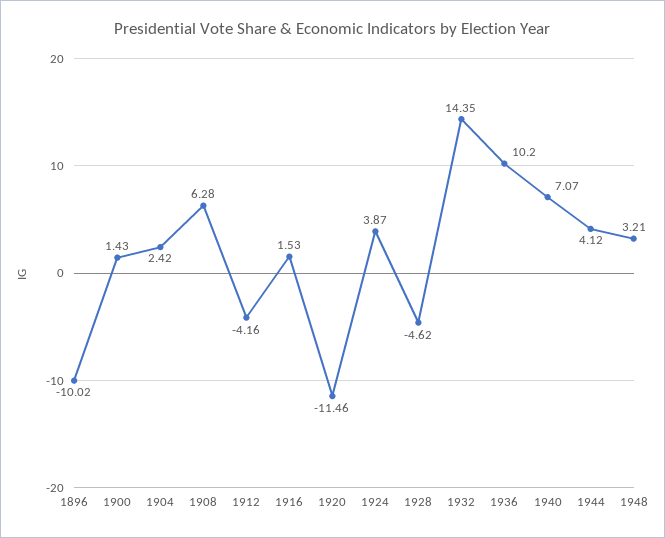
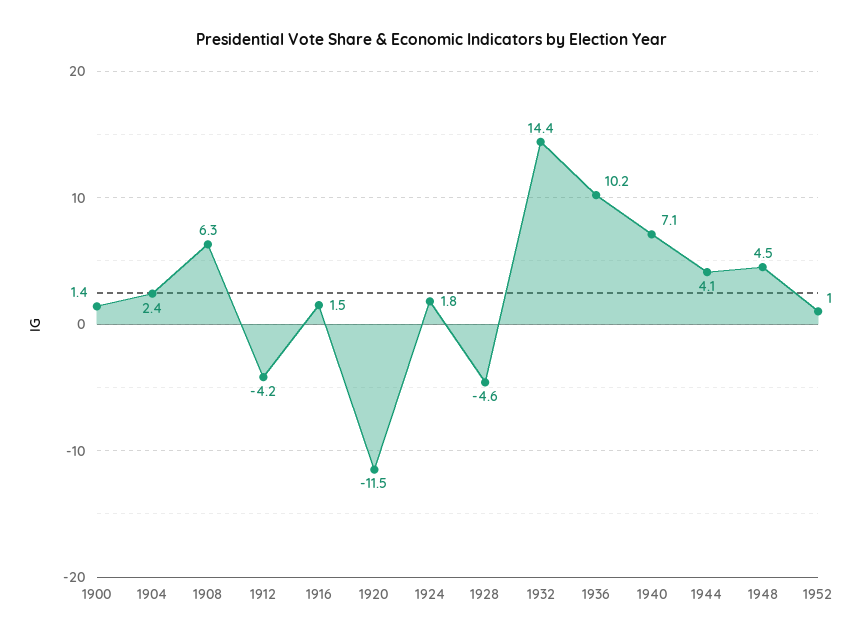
1896: -10.02 -> none
1924: 3.87 -> 1.8
1948: 3.21 -> 4.5
1952: none -> 1

